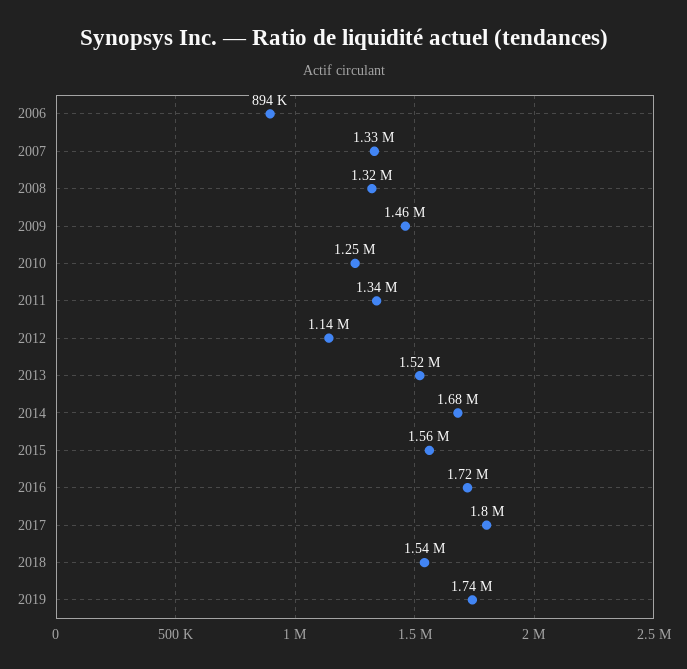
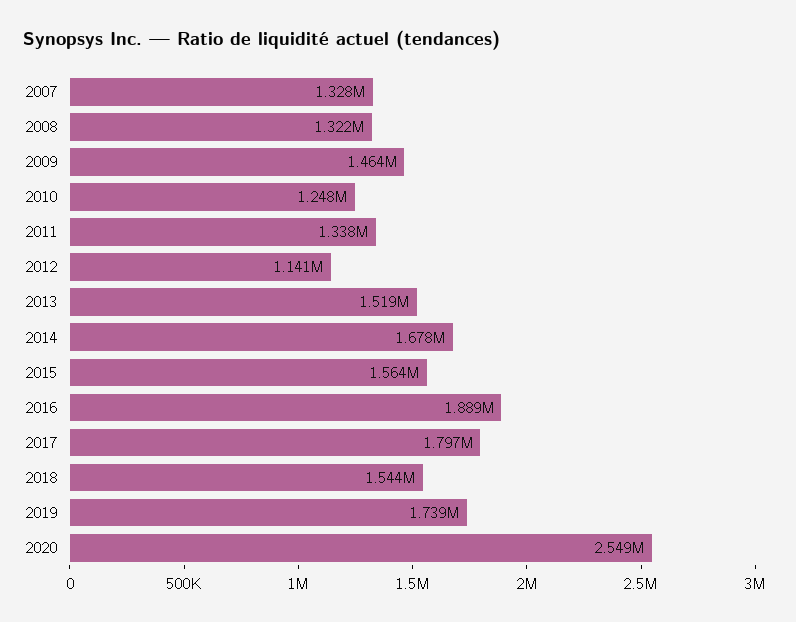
2006: 894000 -> none
2016: 1720000 -> 1889000
2020: none -> 2549000

